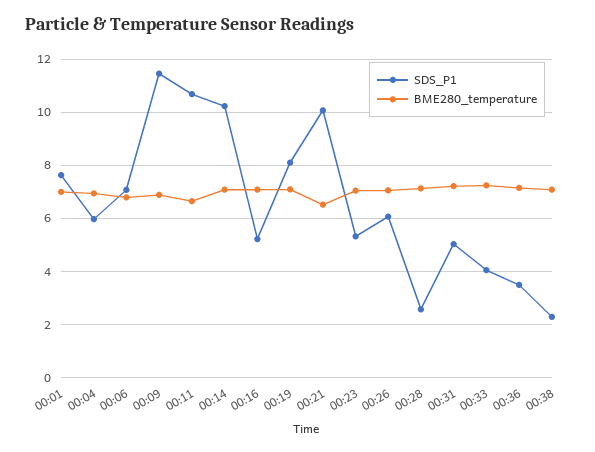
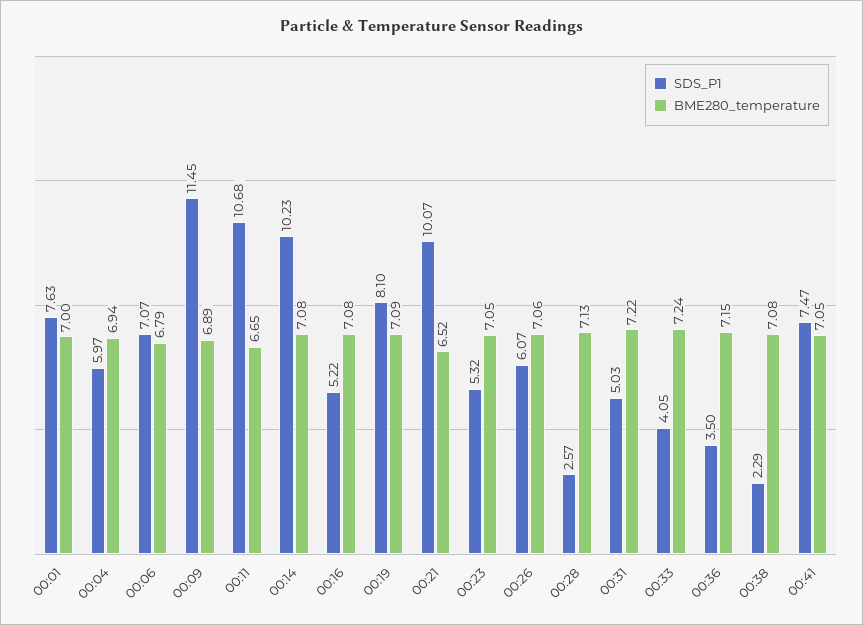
SDS_P1, 00:41: none -> 7.47
BME280_temperature, 00:41: none -> 7.05

